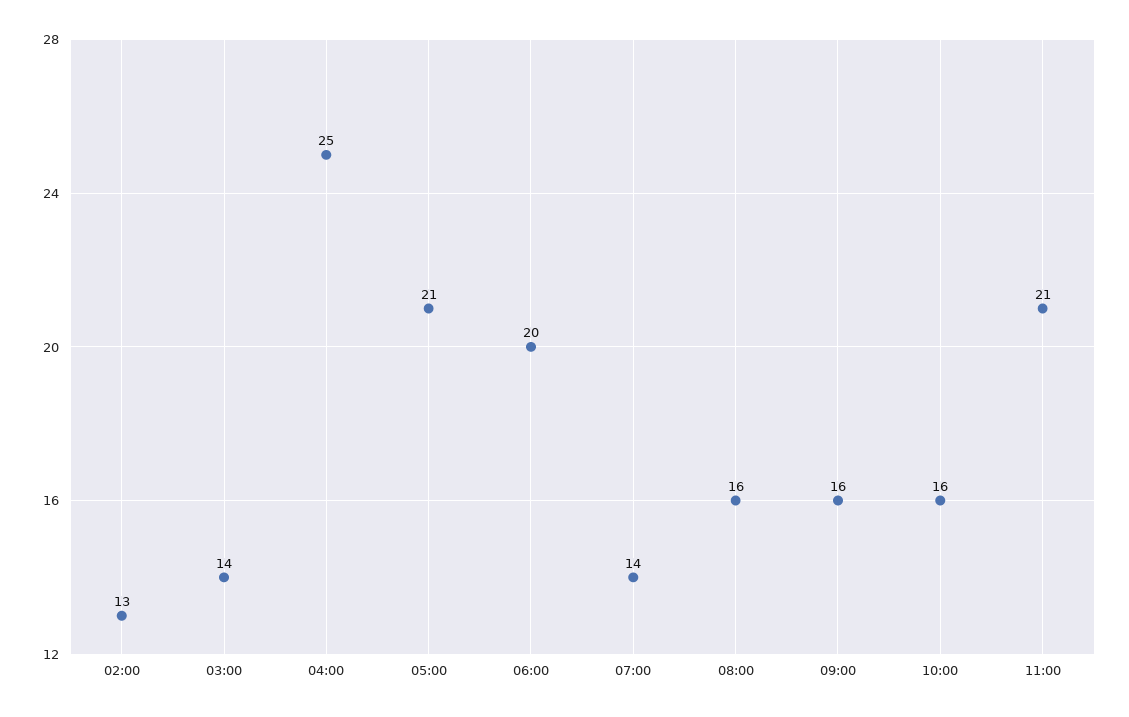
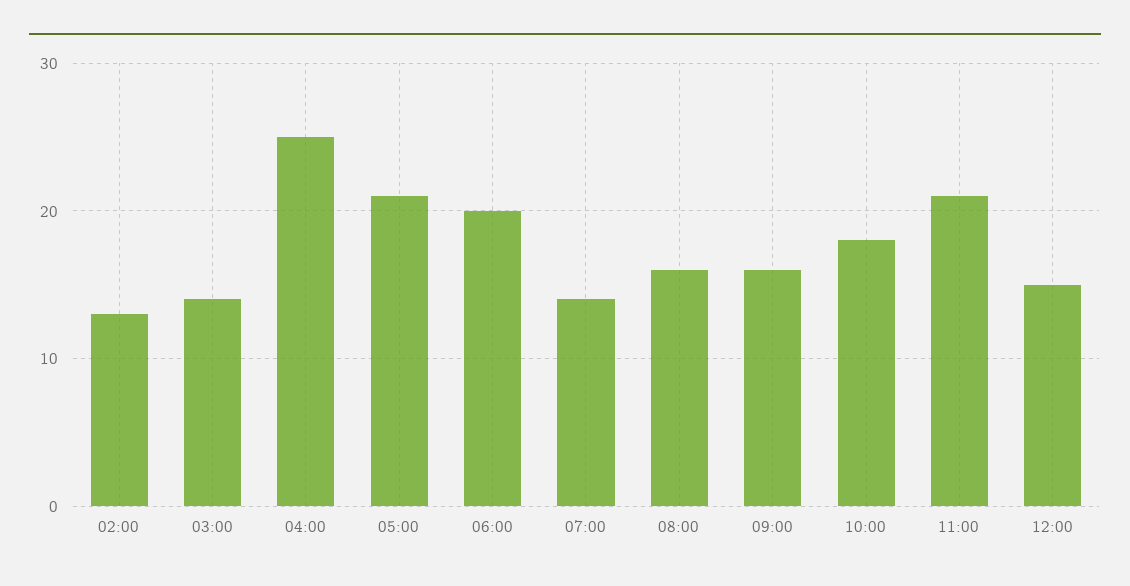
10:00: 16 -> 18
12:00: none -> 15

